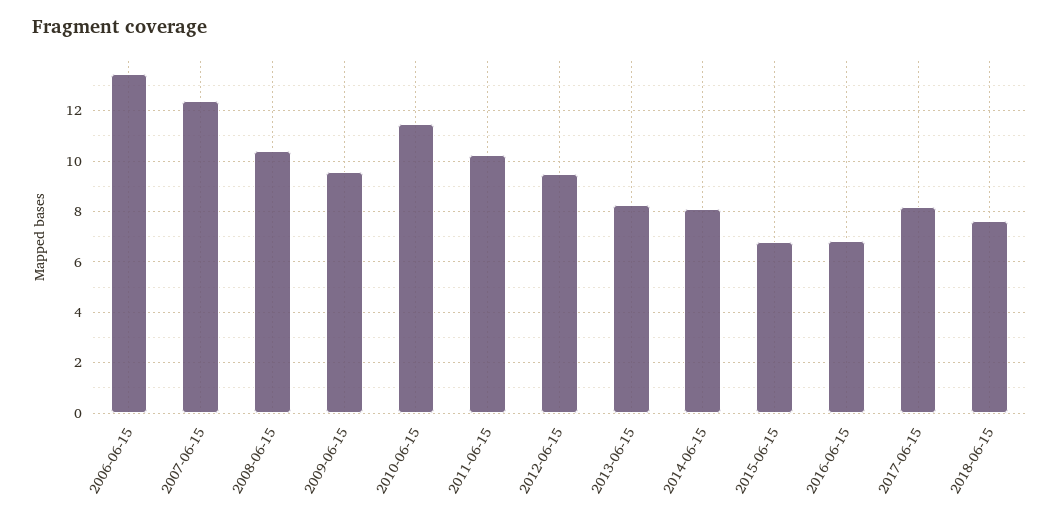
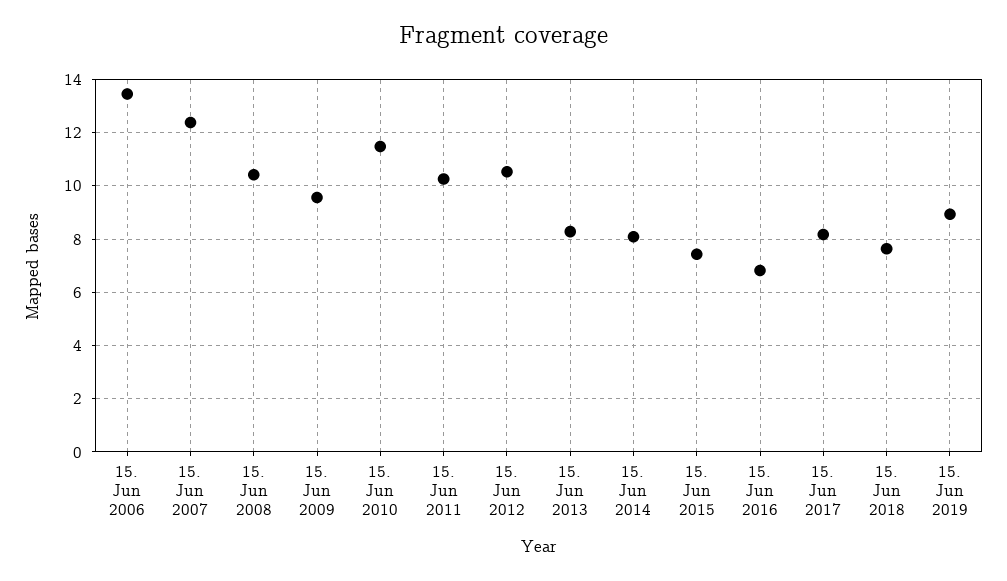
2012-06-15: 9.5 -> 10.5
2015-06-15: 6.75 -> 7.5
15. Jun 2019: none -> 9

